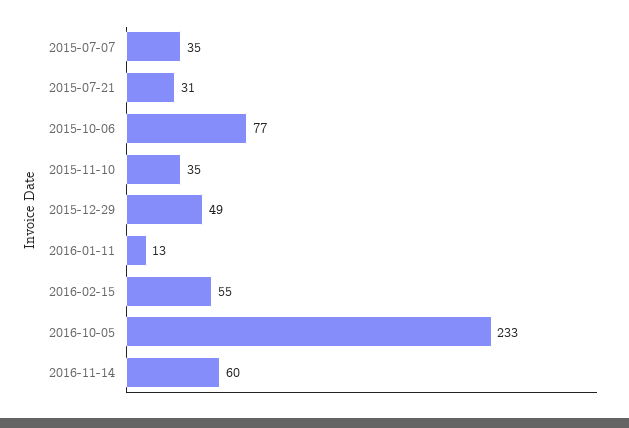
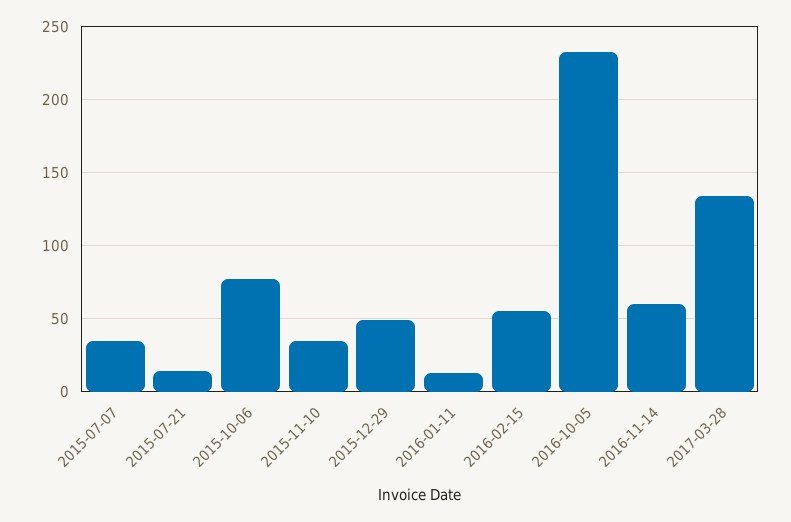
2015-07-21: 31 -> 15
2017-03-28: none -> 135

